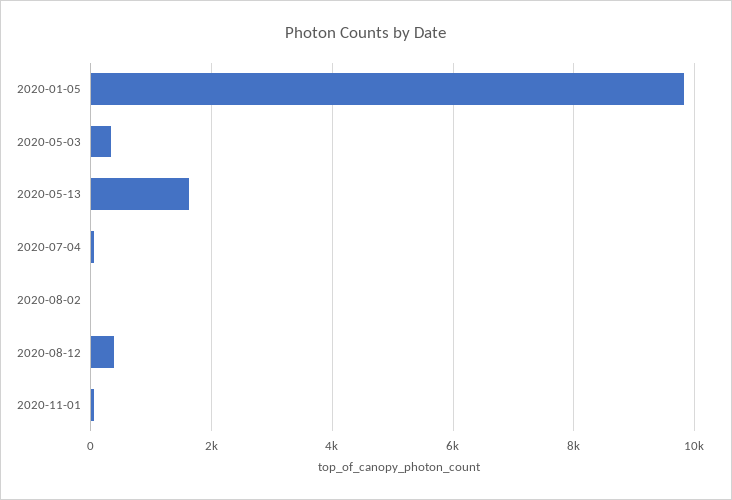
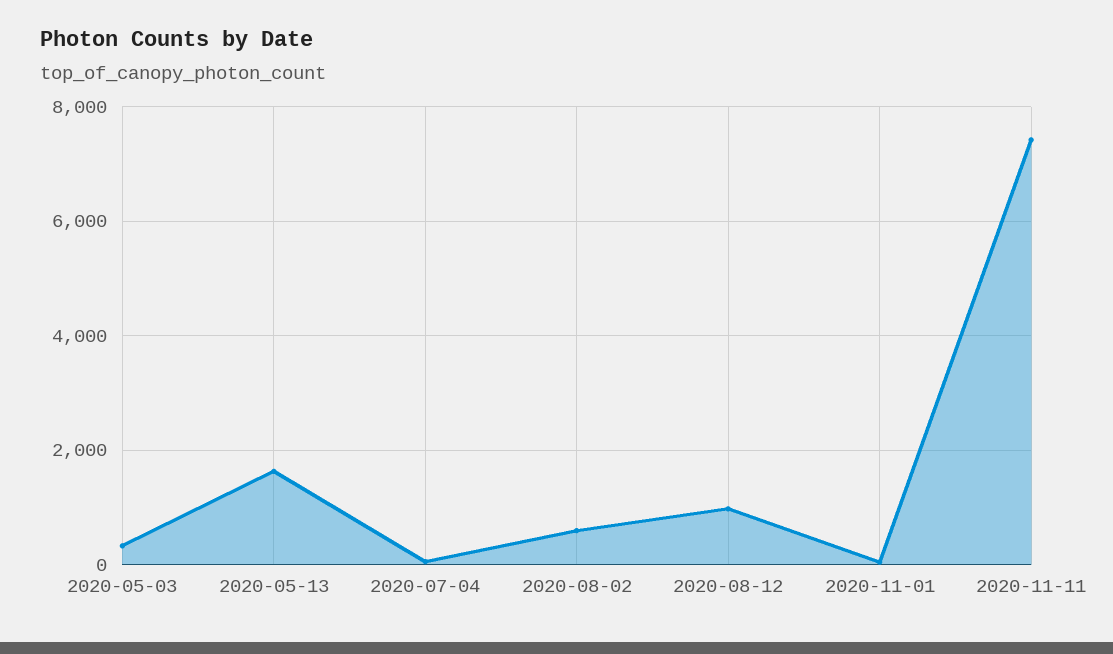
2020-01-05: 9800 -> none
2020-08-02: 0 -> 600
2020-08-12: 400 -> 1000
2020-11-11: none -> 7400

